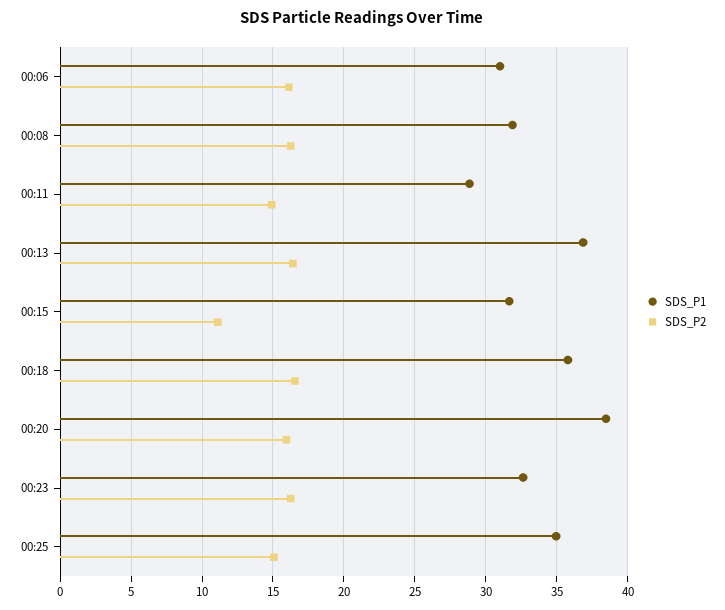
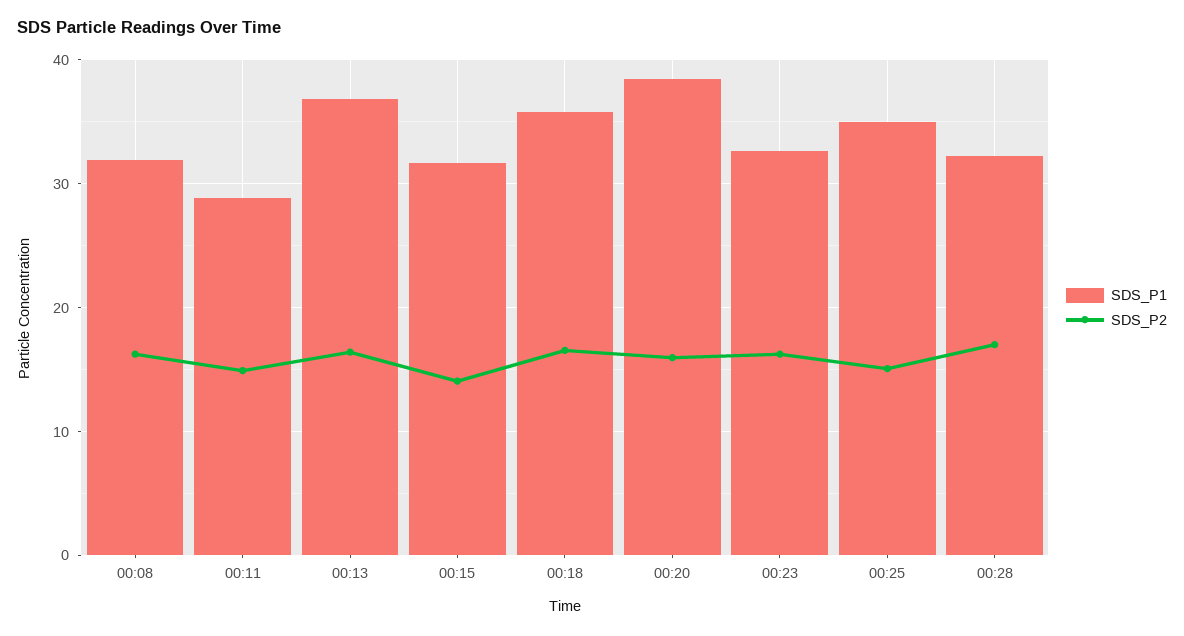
SDS_P1, 00:06: 31 -> none
SDS_P2, 00:06: 16 -> none
SDS_P2, 00:15: 11 -> 14
SDS_P1, 00:28: none -> 32
SDS_P2, 00:28: none -> 17

